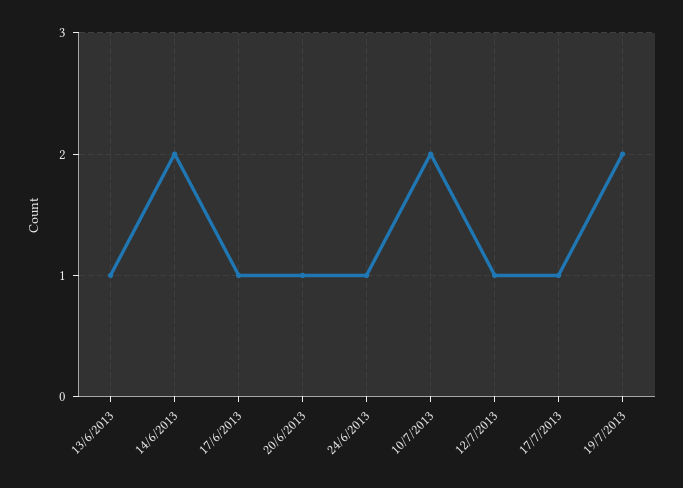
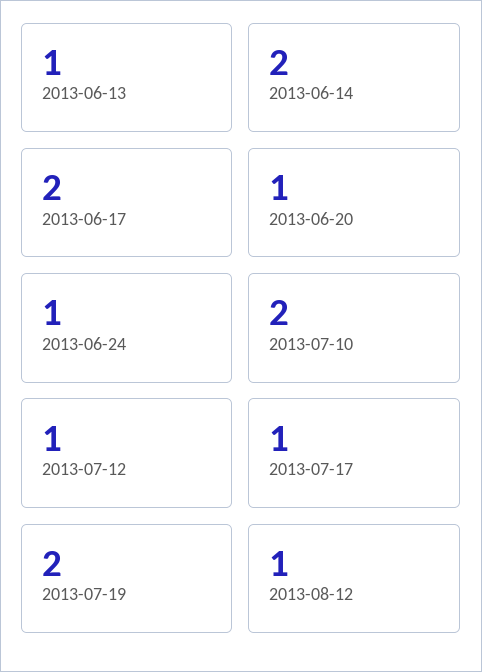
17/6/2013: 1 -> 2
2013-08-12: none -> 1

